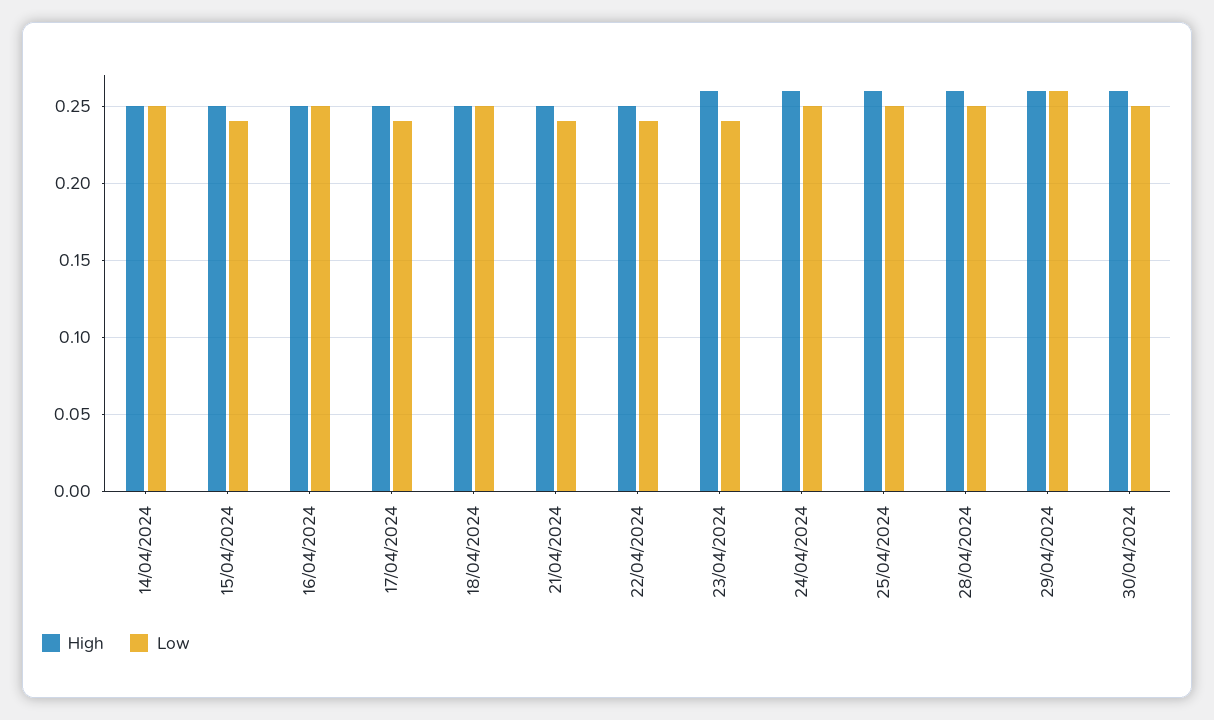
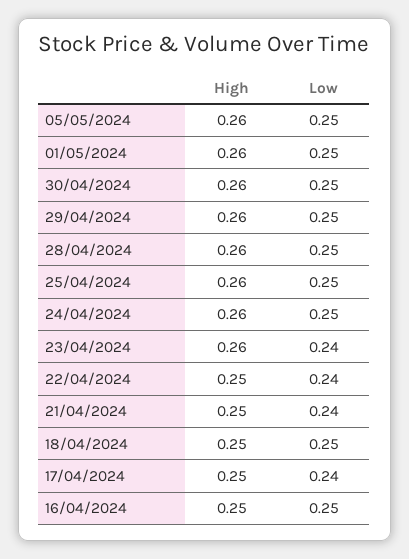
High, 14/04/2024: 0.25 -> none
Low, 14/04/2024: 0.25 -> none
High, 15/04/2024: 0.25 -> none
Low, 15/04/2024: 0.24 -> none
Low, 29/04/2024: 0.26 -> 0.25
High, 05/05/2024: none -> 0.26
Low, 05/05/2024: none -> 0.25
High, 01/05/2024: none -> 0.26
Low, 01/05/2024: none -> 0.25

